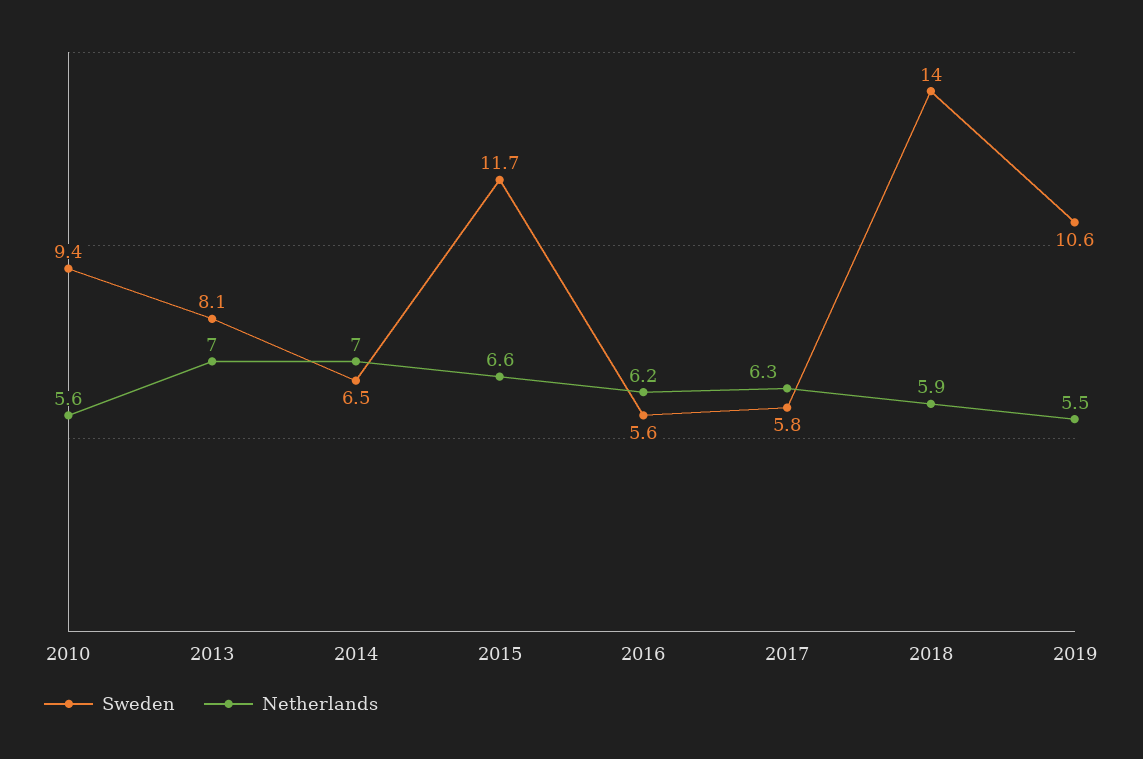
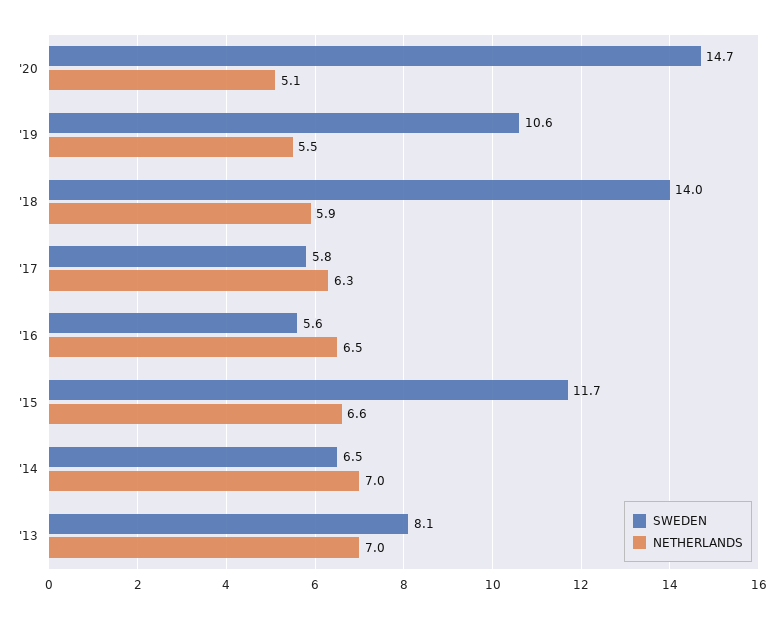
Sweden, 2010: 9.4 -> none
Netherlands, 2010: 5.6 -> none
Netherlands, 2016: 6.2 -> 6.5
Sweden, '20: none -> 14.7
Netherlands, '20: none -> 5.1

